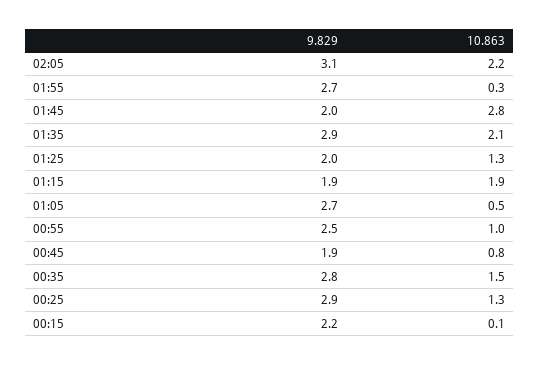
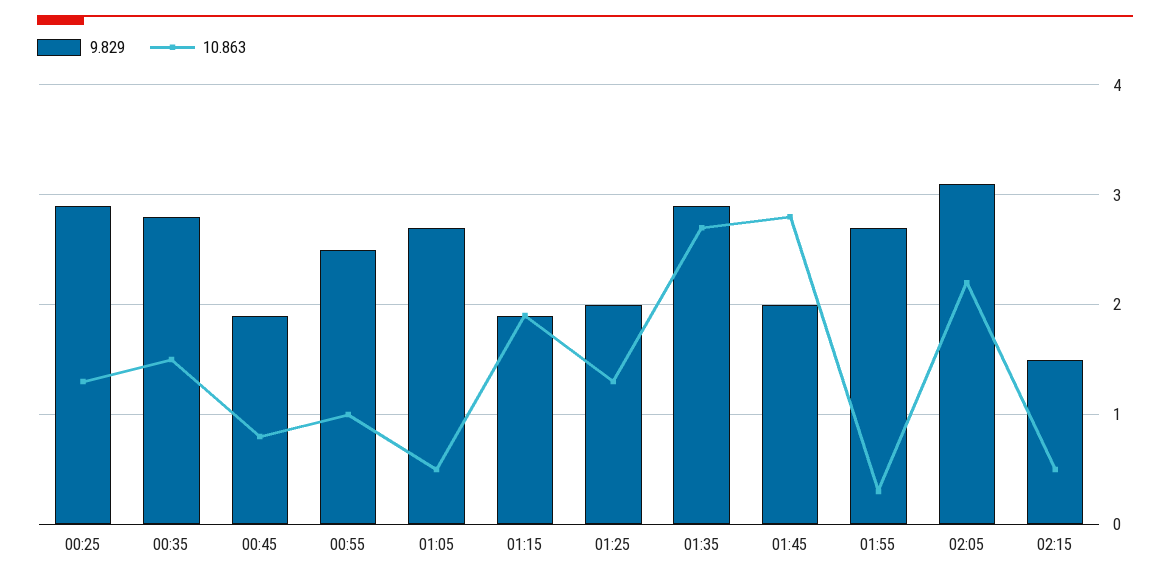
10.863, 01:35: 2.1 -> 2.7
9.829, 00:15: 2.2 -> none
10.863, 00:15: 0.1 -> none
9.829, 02:15: none -> 1.5
10.863, 02:15: none -> 0.5

